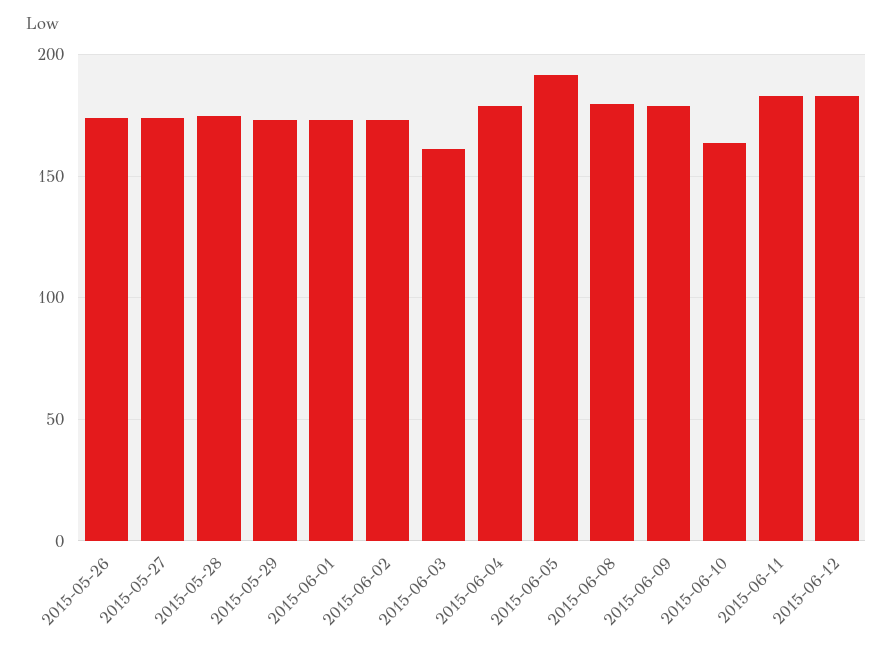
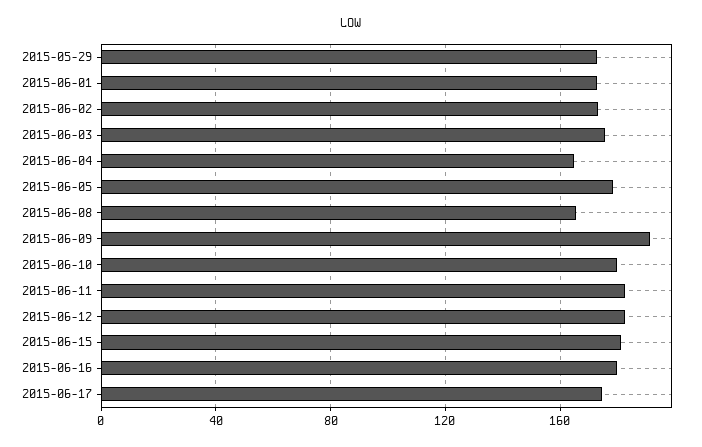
2015-05-26: 175 -> none
2015-05-27: 175 -> none
2015-05-28: 175 -> none
2015-06-03: 160 -> 175
2015-06-04: 180 -> 165
2015-06-05: 190 -> 180
2015-06-08: 180 -> 165
2015-06-09: 180 -> 190
2015-06-10: 165 -> 180
2015-06-15: none -> 180
2015-06-16: none -> 180
2015-06-17: none -> 175

